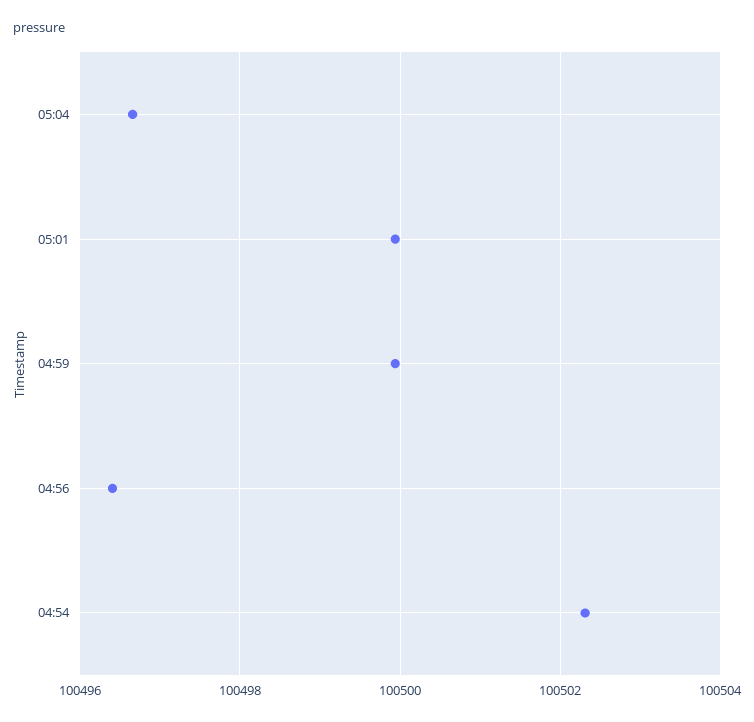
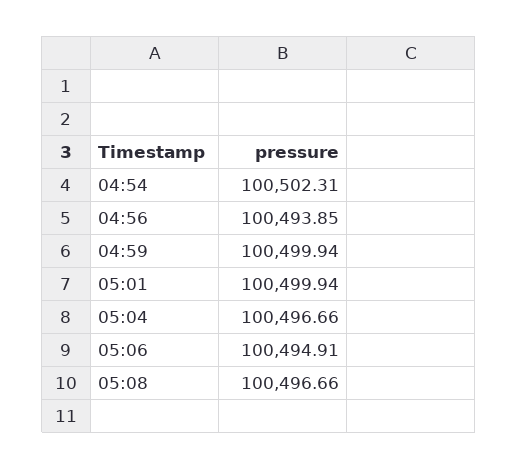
04:56: 100496.4 -> 100493.85
05:06: none -> 100494.91
05:08: none -> 100496.66

